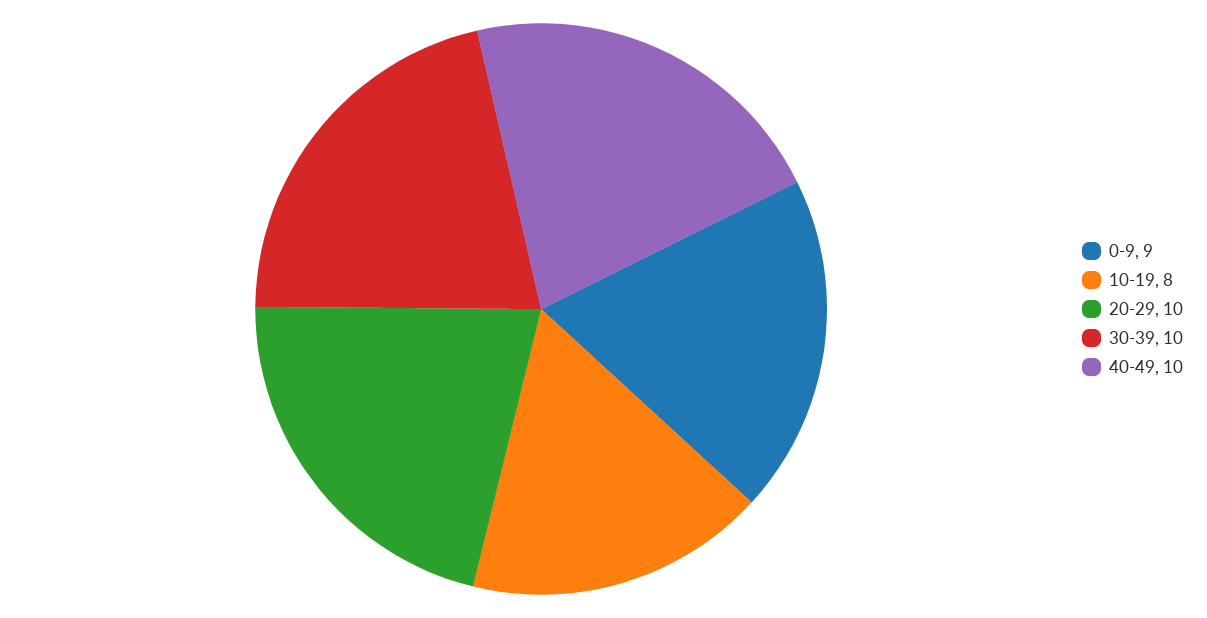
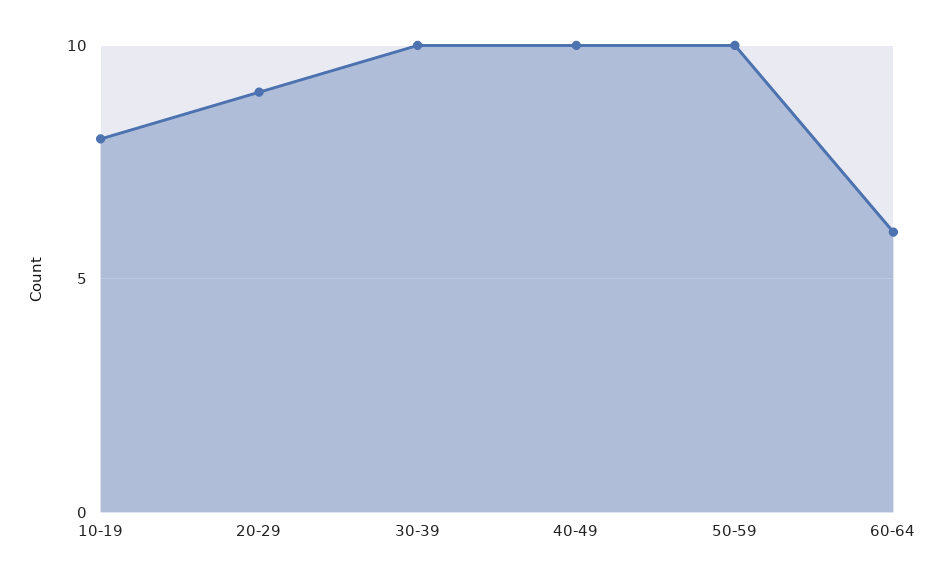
0-9: 9 -> none
20-29: 10 -> 9
50-59: none -> 10
60-64: none -> 6

